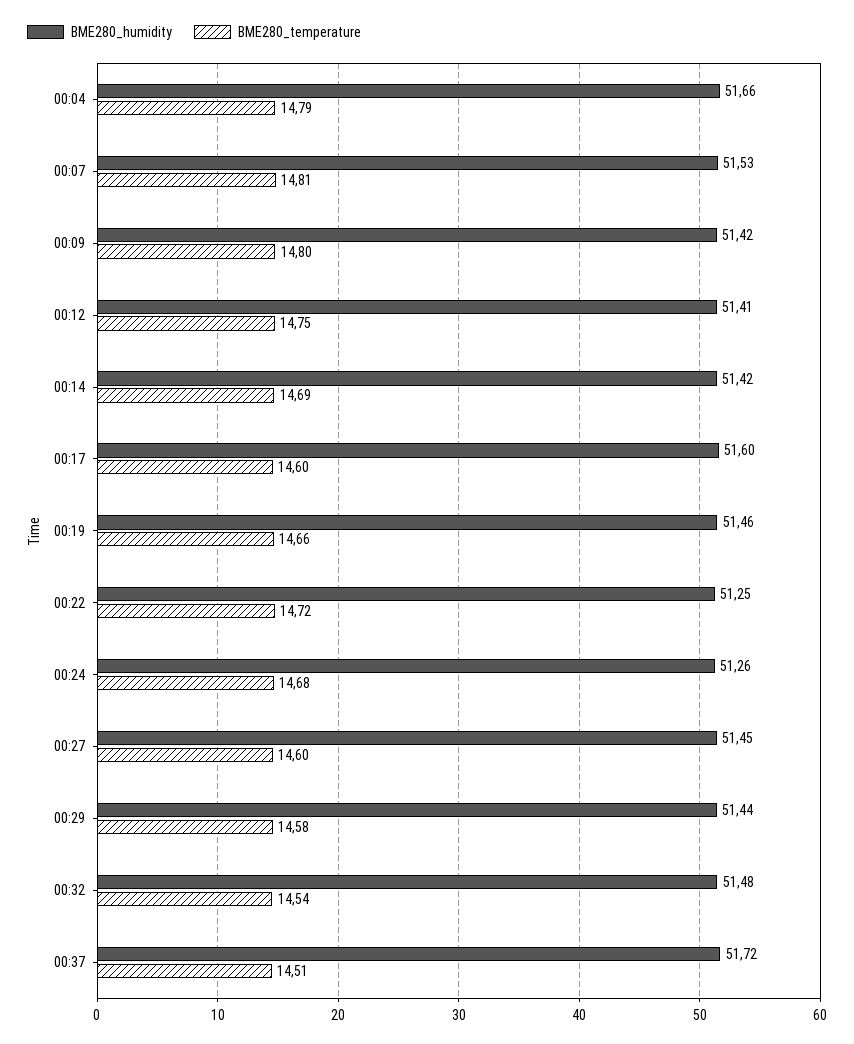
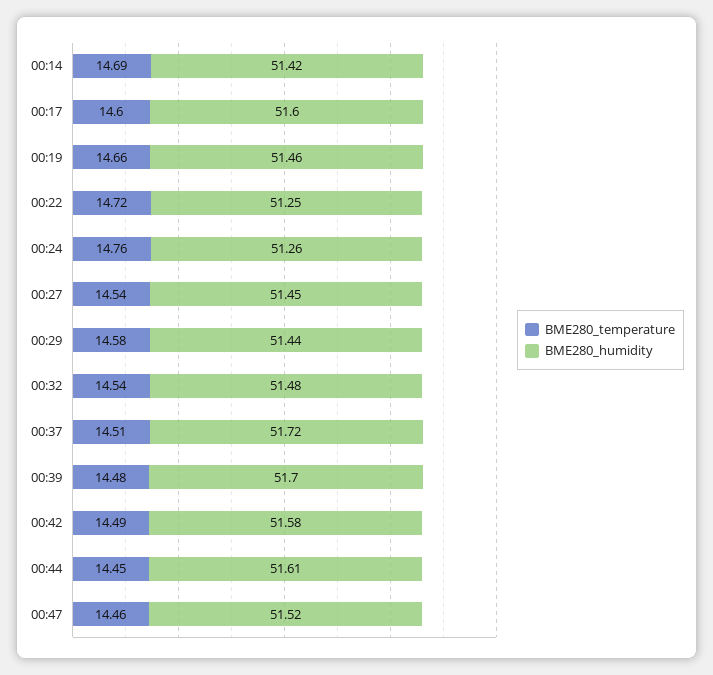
BME280_humidity, 00:04: 51.66 -> none
BME280_temperature, 00:04: 14.79 -> none
BME280_humidity, 00:07: 51.53 -> none
BME280_temperature, 00:07: 14.81 -> none
BME280_humidity, 00:09: 51.42 -> none
BME280_temperature, 00:09: 14.8 -> none
BME280_humidity, 00:12: 51.41 -> none
BME280_temperature, 00:12: 14.75 -> none
BME280_temperature, 00:24: 14.68 -> 14.76
BME280_temperature, 00:27: 14.6 -> 14.54
BME280_temperature, 00:39: none -> 14.48
BME280_humidity, 00:39: none -> 51.7
BME280_temperature, 00:42: none -> 14.49
BME280_humidity, 00:42: none -> 51.58
BME280_temperature, 00:44: none -> 14.45
BME280_humidity, 00:44: none -> 51.61
BME280_temperature, 00:47: none -> 14.46
BME280_humidity, 00:47: none -> 51.52

